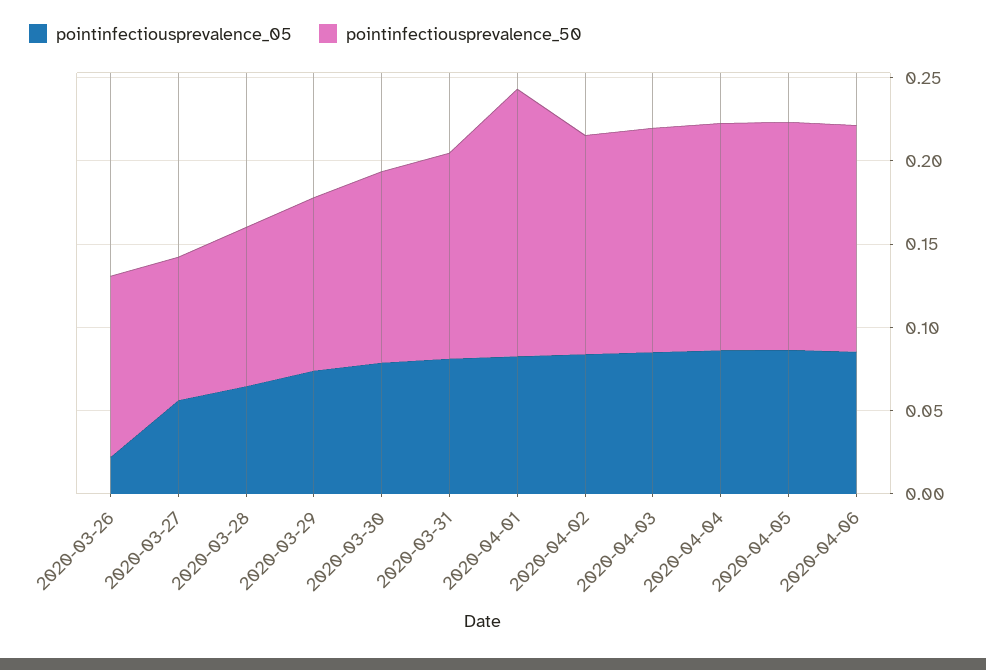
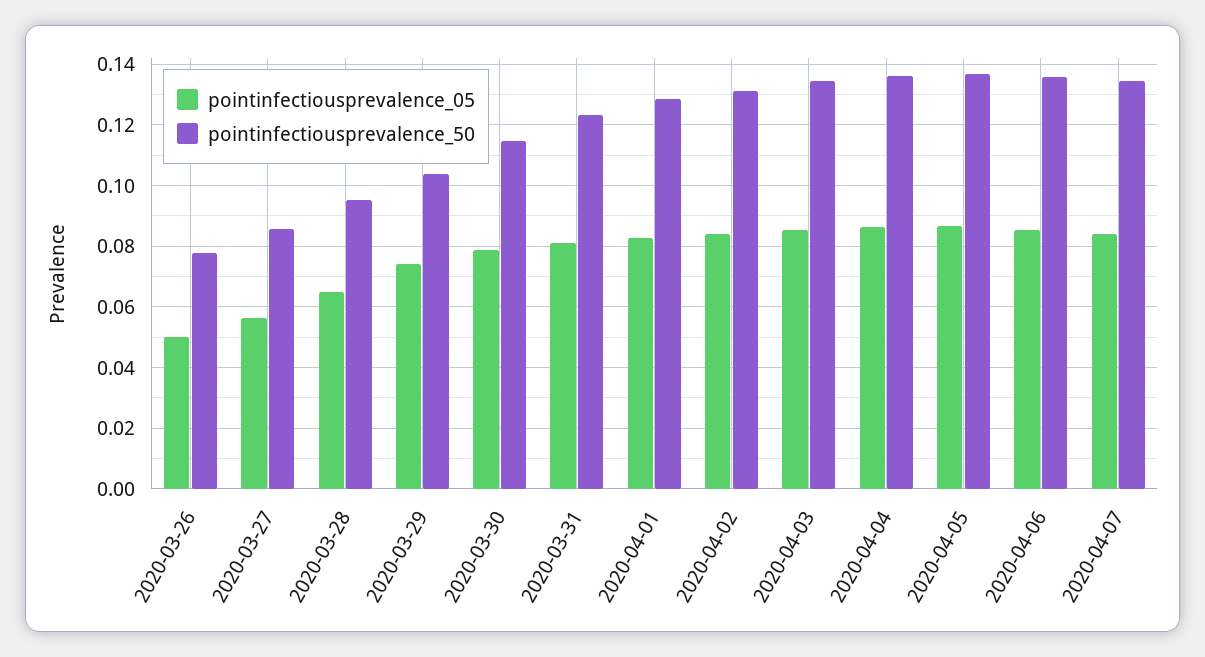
pointinfectiousprevalence_05, 2020-03-26: 0.02 -> 0.05
pointinfectiousprevalence_50, 2020-03-26: 0.11 -> 0.078
pointinfectiousprevalence_50, 2020-04-01: 0.16 -> 0.128
pointinfectiousprevalence_05, 2020-04-07: none -> 0.084
pointinfectiousprevalence_50, 2020-04-07: none -> 0.134

